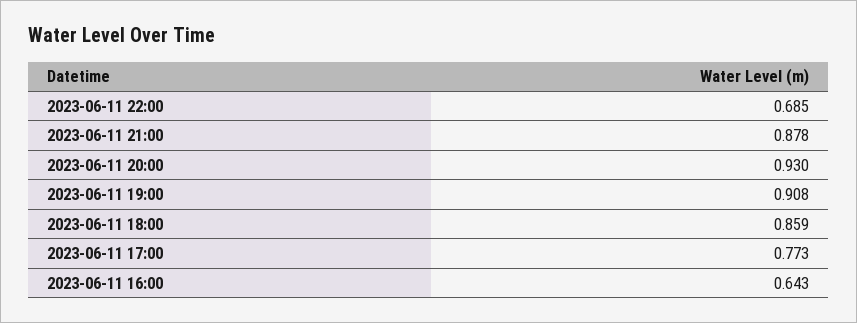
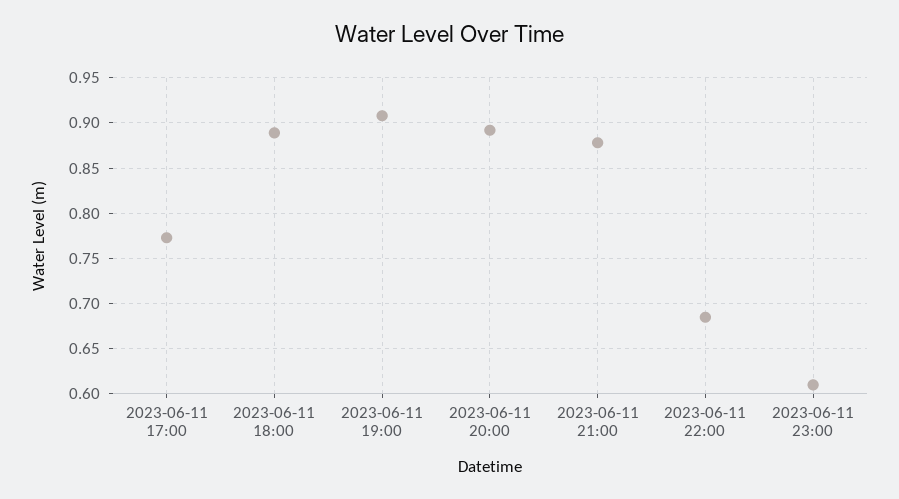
2023-06-11 20:00: 0.93 -> 0.89
2023-06-11 18:00: 0.859 -> 0.89
2023-06-11 16:00: 0.643 -> none
2023-06-11 23:00: none -> 0.61

